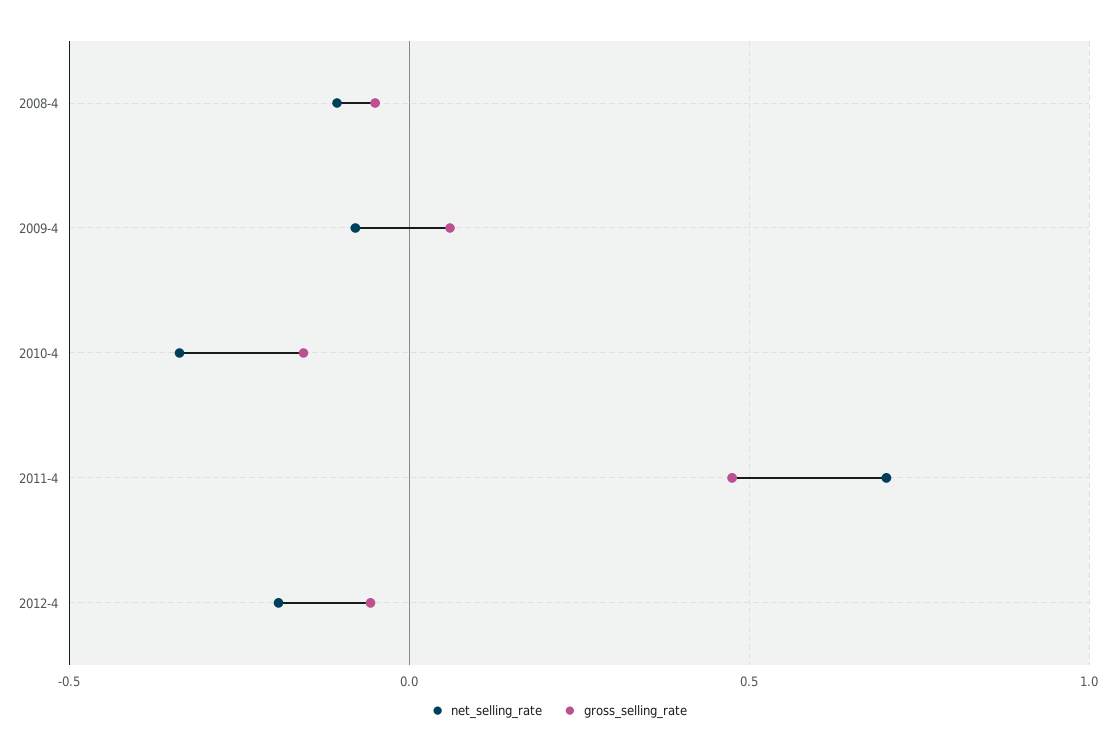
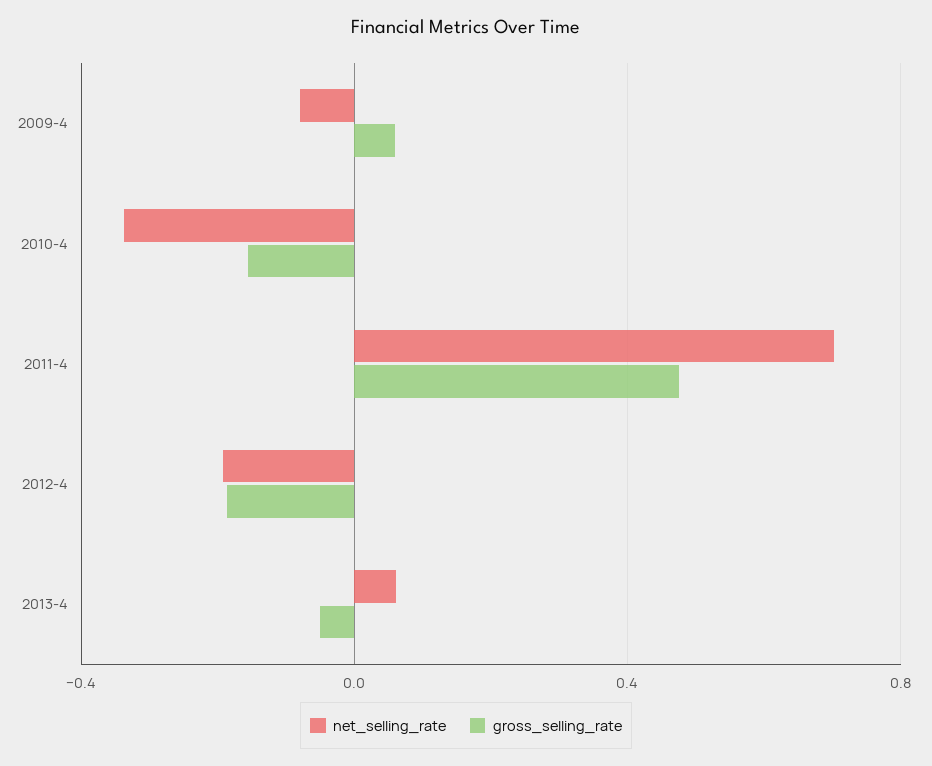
net_selling_rate, 2008-4: -0.1 -> none
gross_selling_rate, 2008-4: -0.05 -> none
gross_selling_rate, 2012-4: -0.05 -> -0.2
net_selling_rate, 2013-4: none -> 0.05
gross_selling_rate, 2013-4: none -> -0.05

